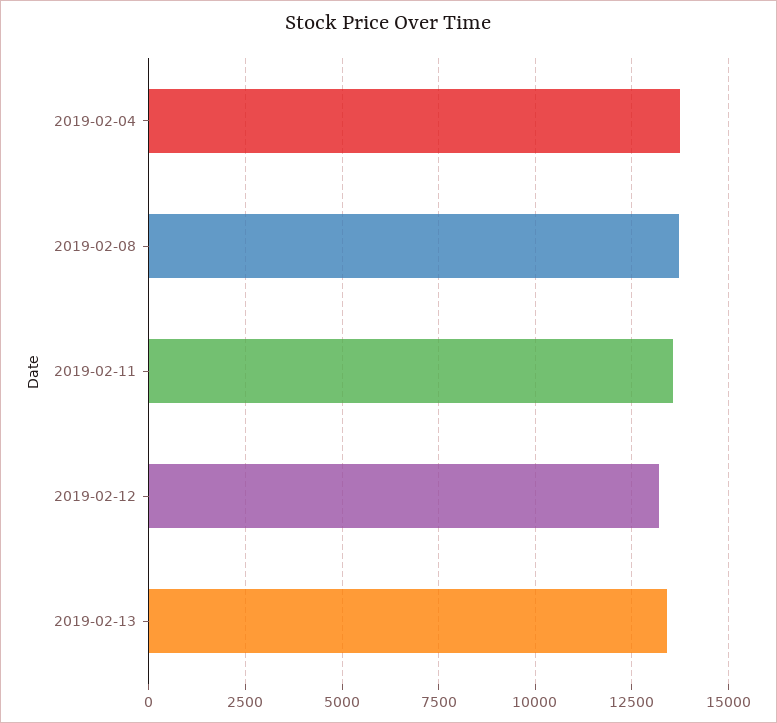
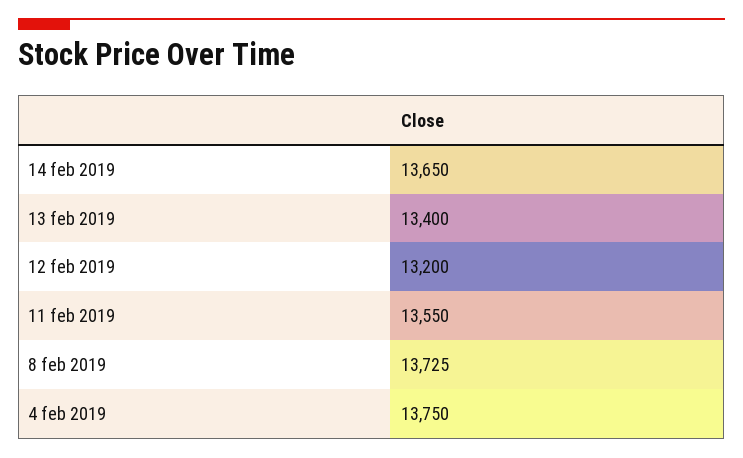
14 feb 2019: none -> 13650

